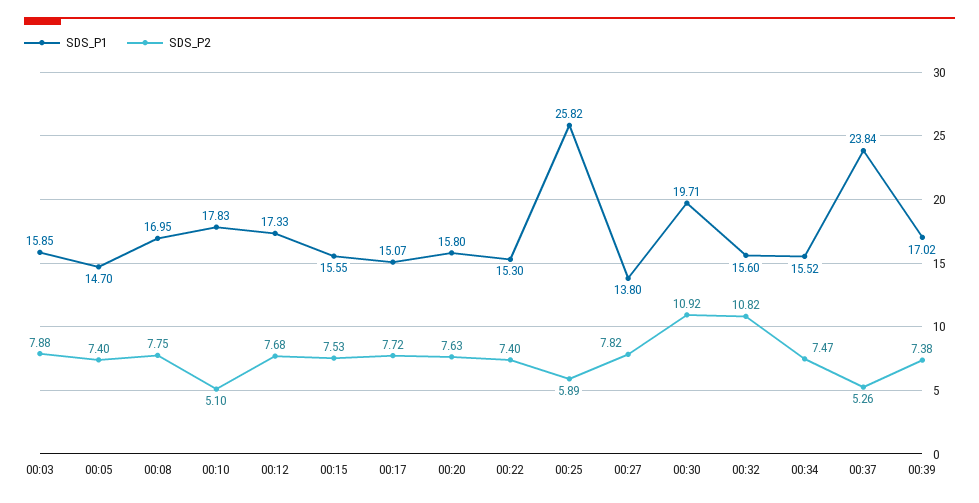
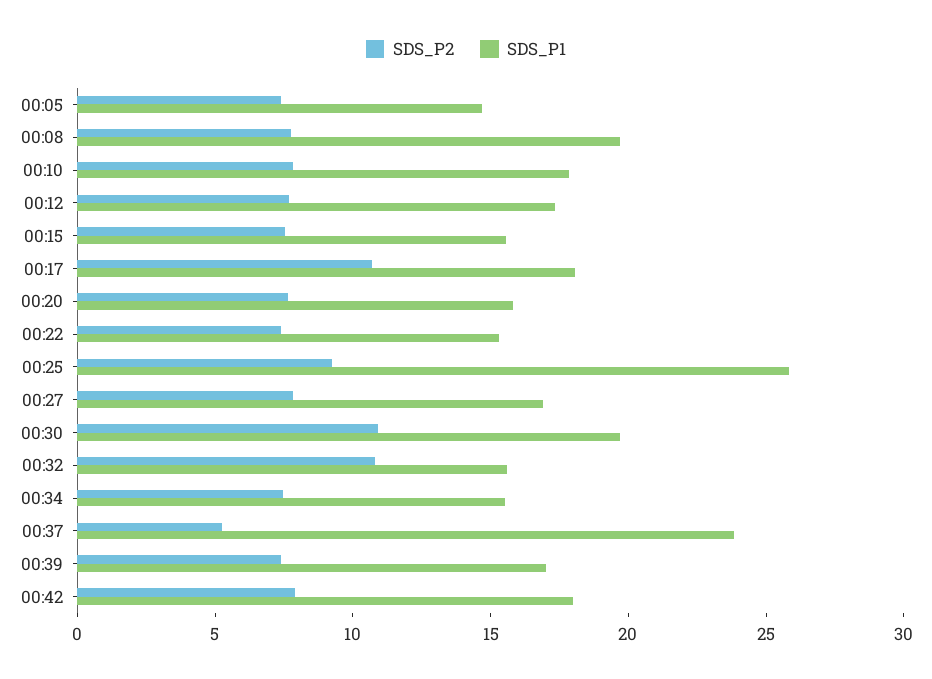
SDS_P1, 00:03: 15.85 -> none
SDS_P2, 00:03: 7.88 -> none
SDS_P1, 00:08: 16.95 -> 20
SDS_P2, 00:10: 5.1 -> 8
SDS_P1, 00:17: 15.07 -> 18
SDS_P2, 00:17: 7.72 -> 11
SDS_P2, 00:25: 5.89 -> 9
SDS_P1, 00:27: 13.8 -> 17
SDS_P2, 00:42: none -> 8
SDS_P1, 00:42: none -> 18

